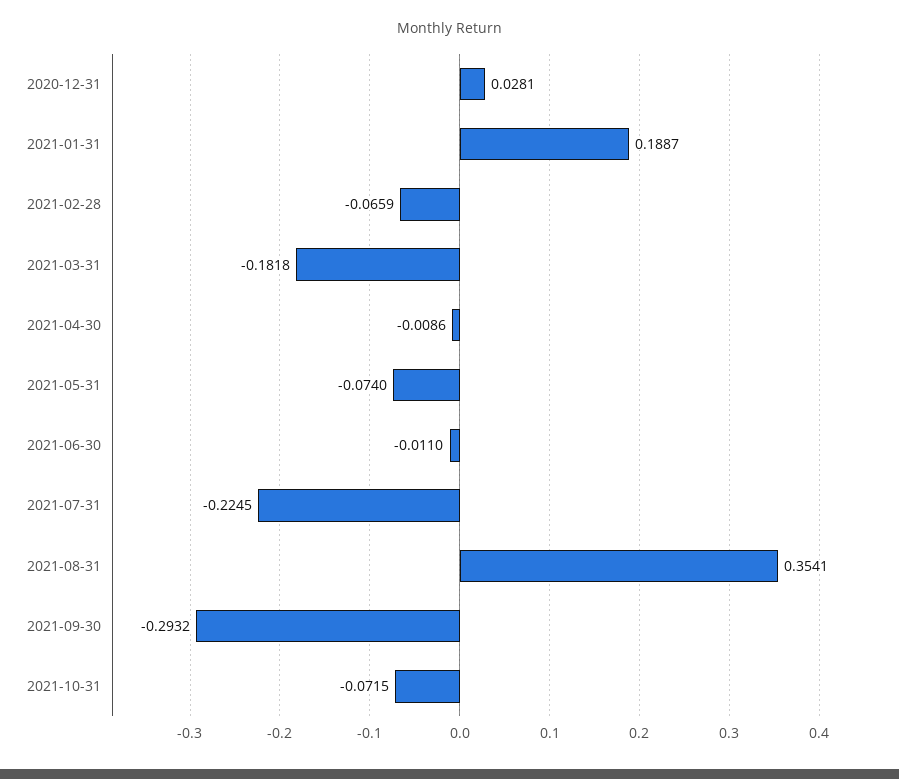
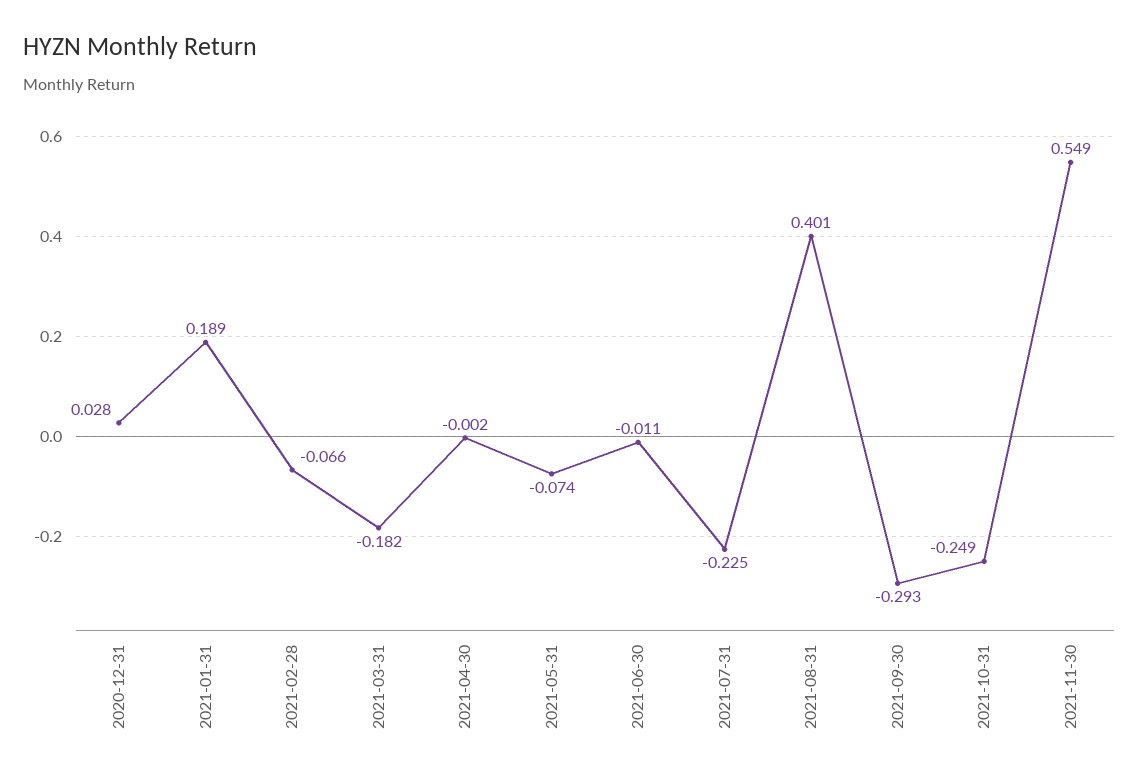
2021-04-30: -0.0086 -> -0.002
2021-08-31: 0.3541 -> 0.401
2021-10-31: -0.0715 -> -0.249
2021-11-30: none -> 0.549

